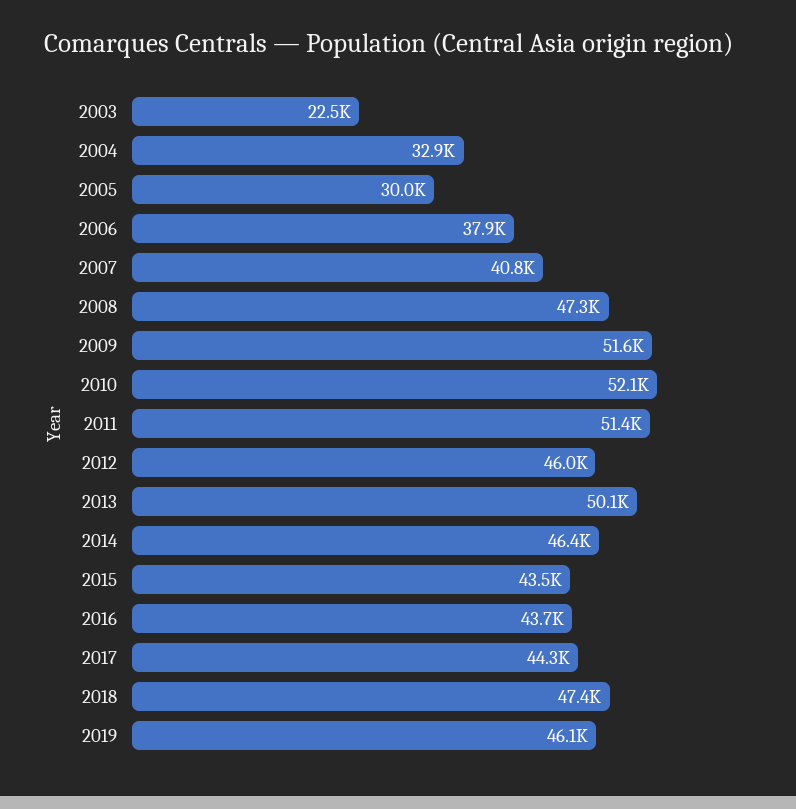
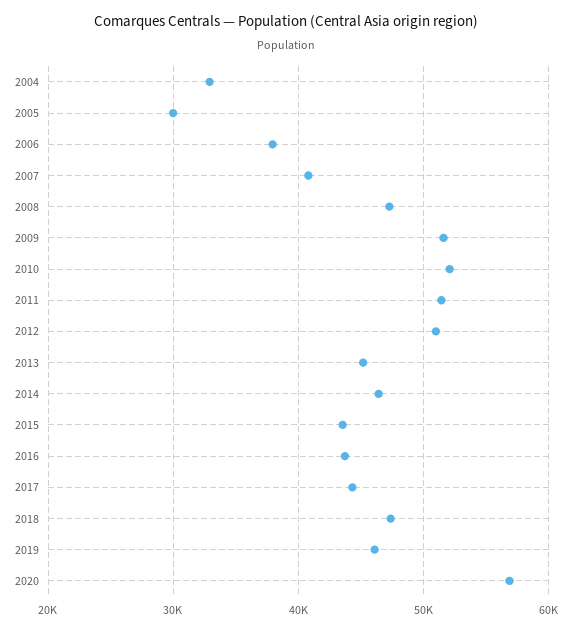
2003: 22500 -> none
2012: 46000 -> 51000
2013: 50100 -> 45000
2020: none -> 57000

